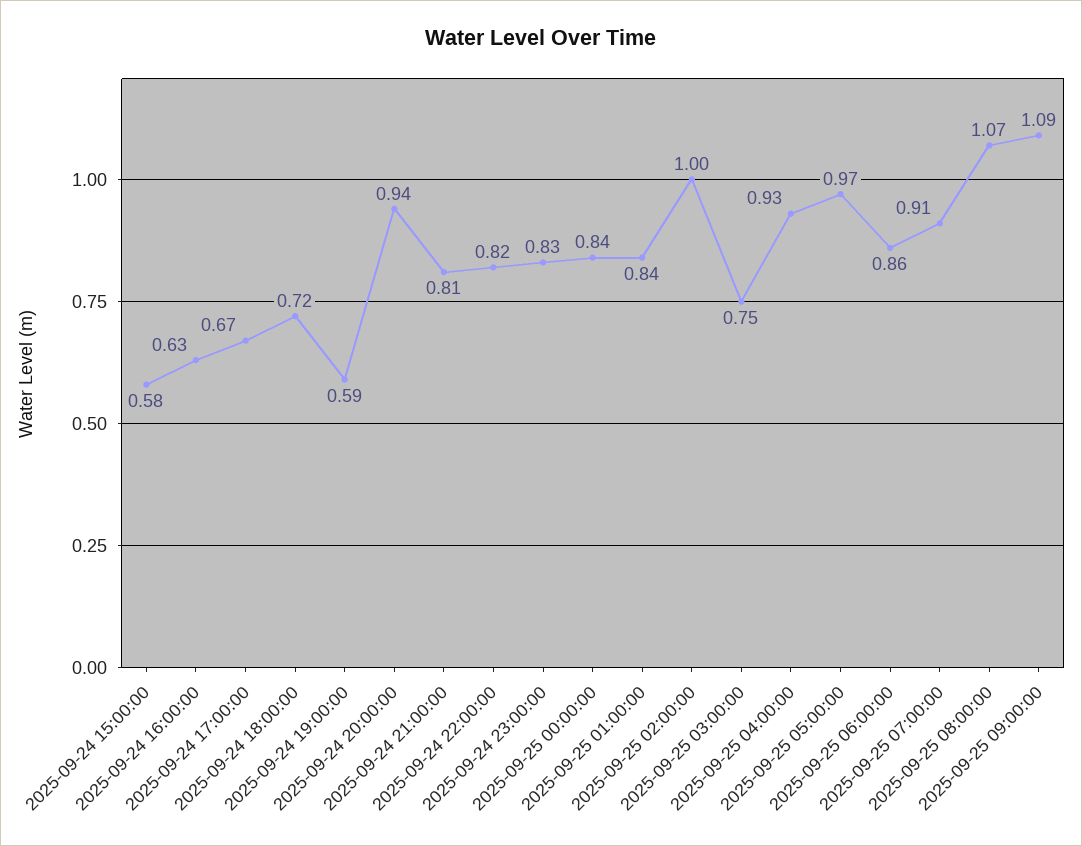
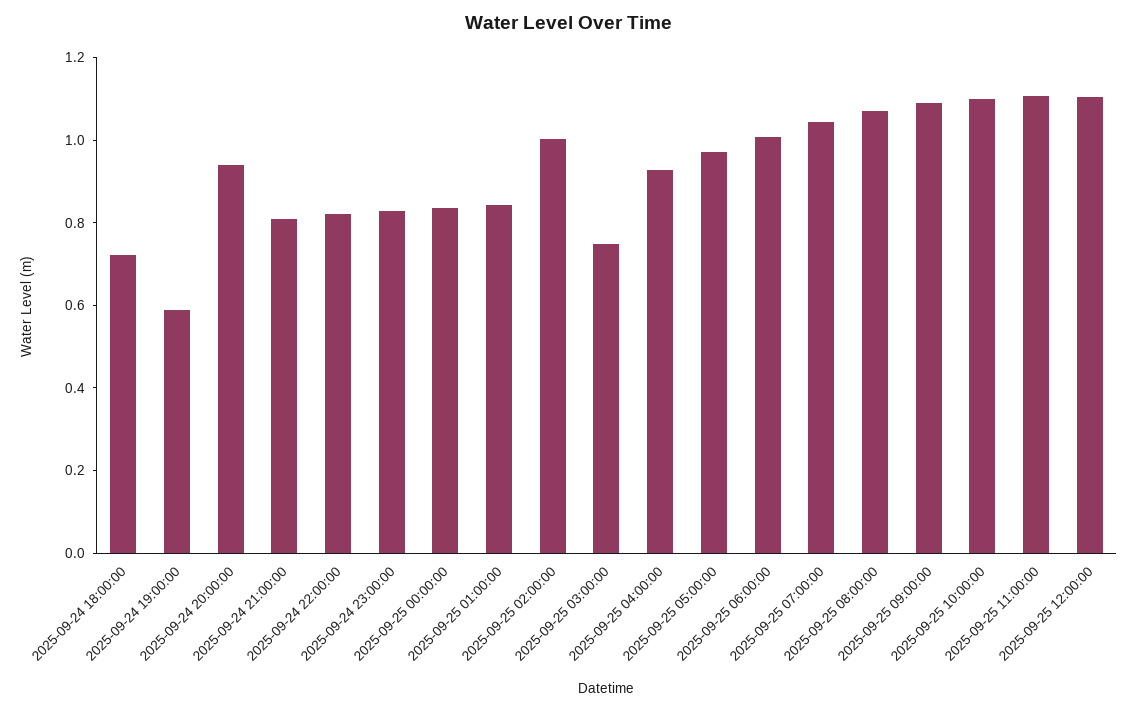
2025-09-24 15:00:00: 0.58 -> none
2025-09-24 16:00:00: 0.63 -> none
2025-09-24 17:00:00: 0.67 -> none
2025-09-25 06:00:00: 0.86 -> 1
2025-09-25 07:00:00: 0.91 -> 1.05
2025-09-25 10:00:00: none -> 1.1
2025-09-25 11:00:00: none -> 1.1
2025-09-25 12:00:00: none -> 1.1

